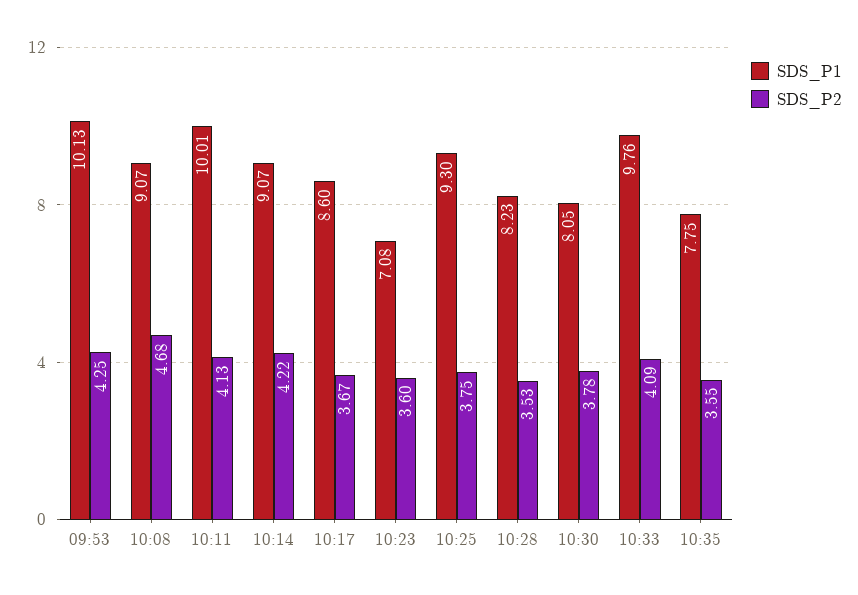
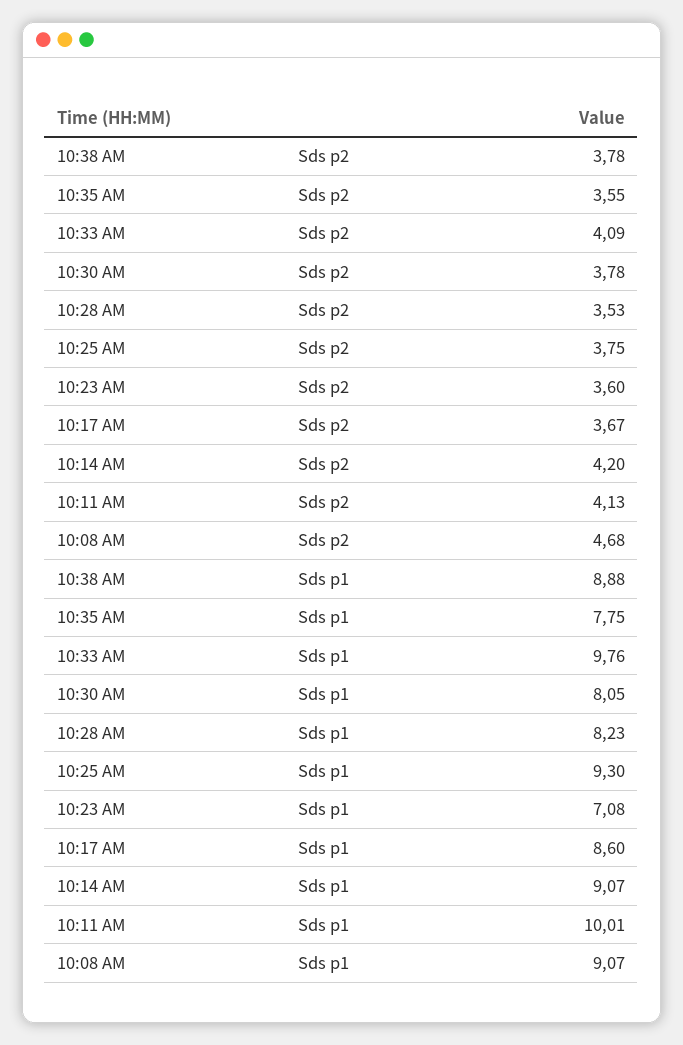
SDS_P1, 09:53: 10.13 -> none
SDS_P2, 09:53: 4.25 -> none
SDS_P2, 10:14: 4.22 -> 4.2
SDS_P2, 10:38 AM: none -> 3.78
SDS_P1, 10:38 AM: none -> 8.88

